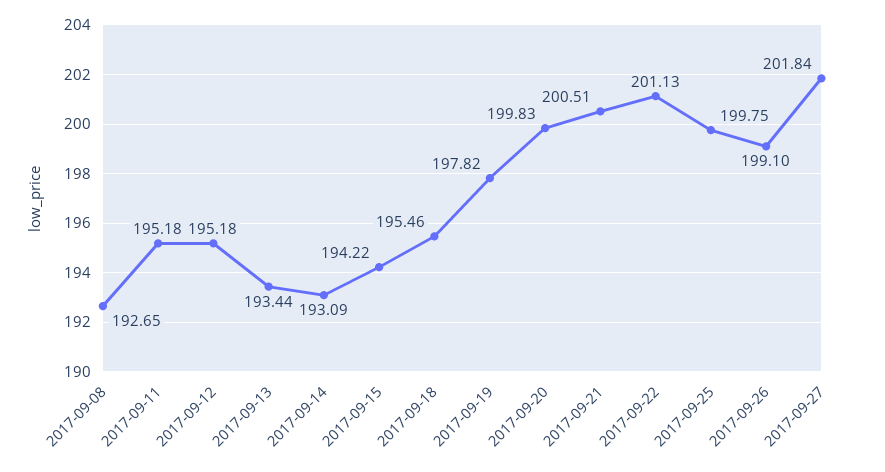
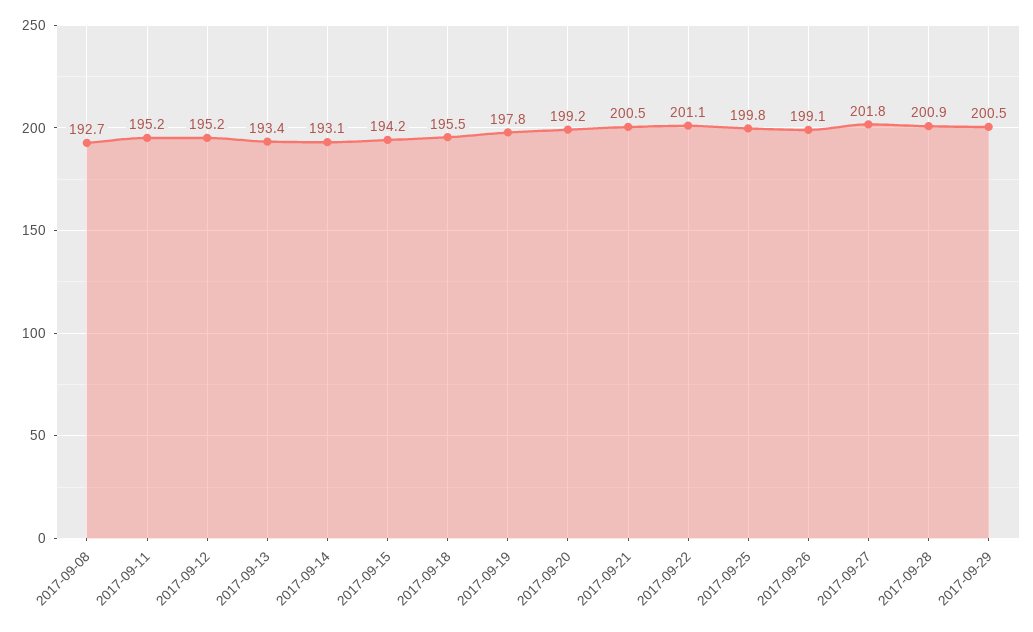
2017-09-20: 199.83 -> 199.2
2017-09-28: none -> 200.9
2017-09-29: none -> 200.5

